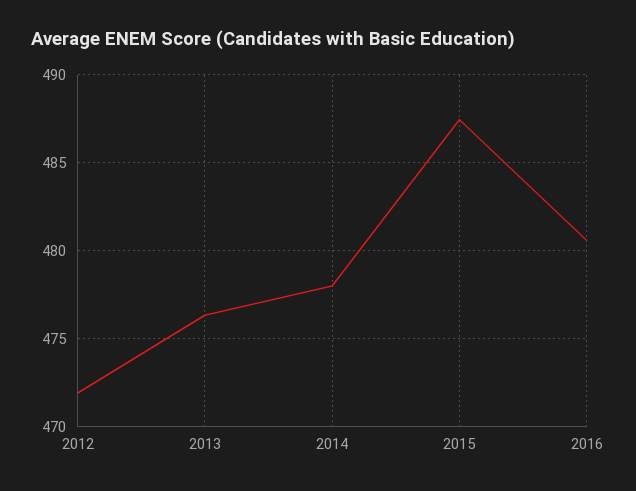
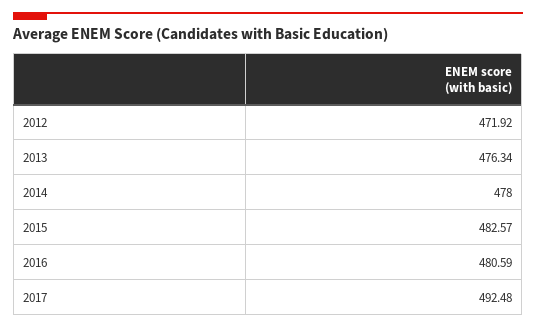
2015: 487.5 -> 482.57
2017: none -> 492.48

